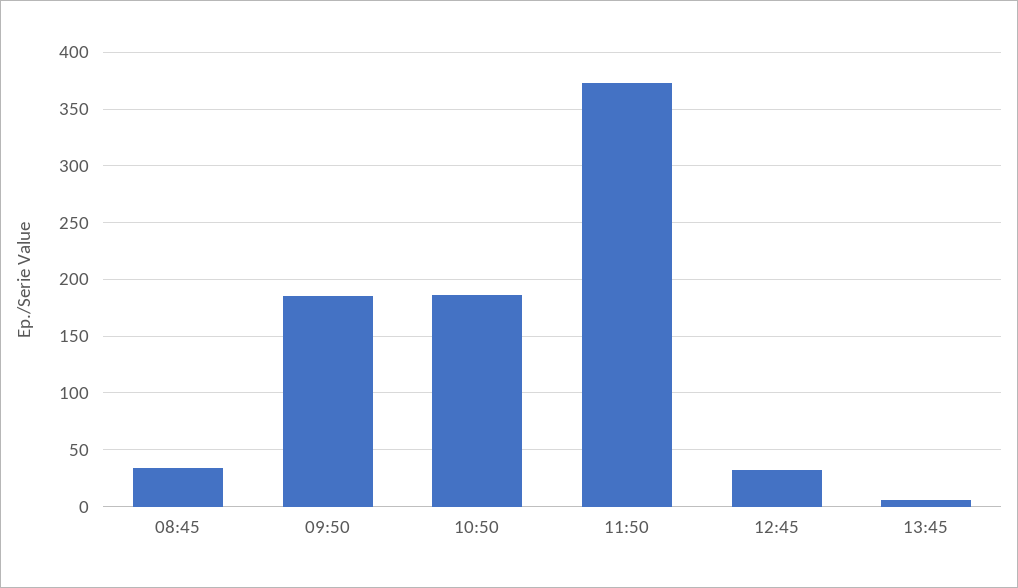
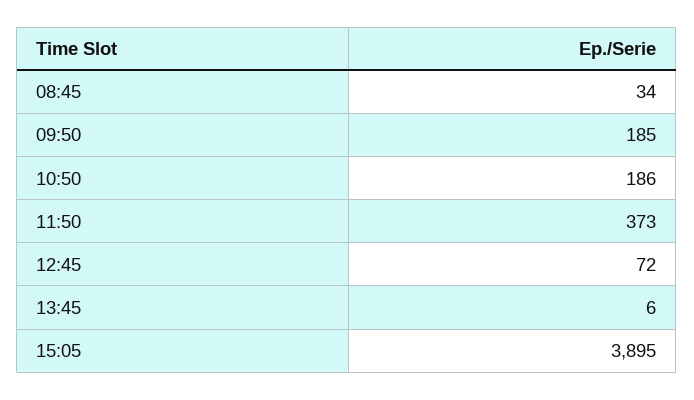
12:45: 30 -> 72
15:05: none -> 3895

